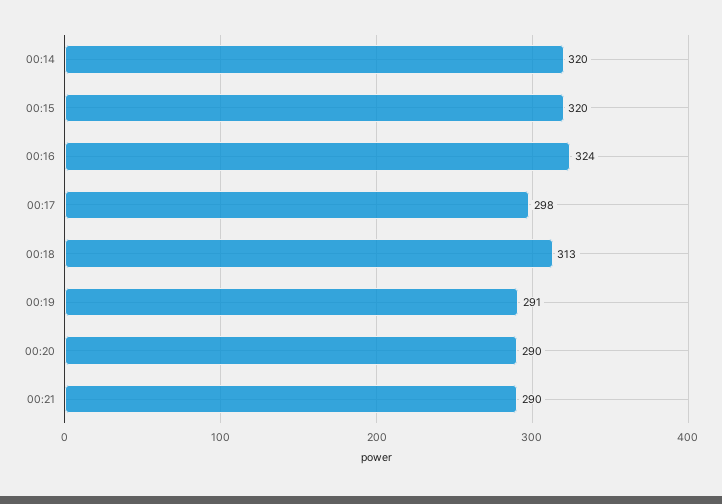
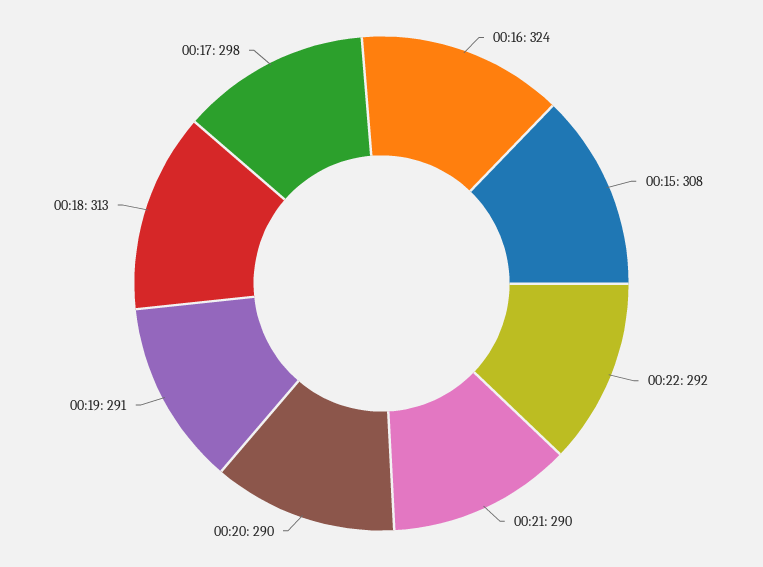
00:14: 320 -> none
00:15: 320 -> 308
00:22: none -> 292

